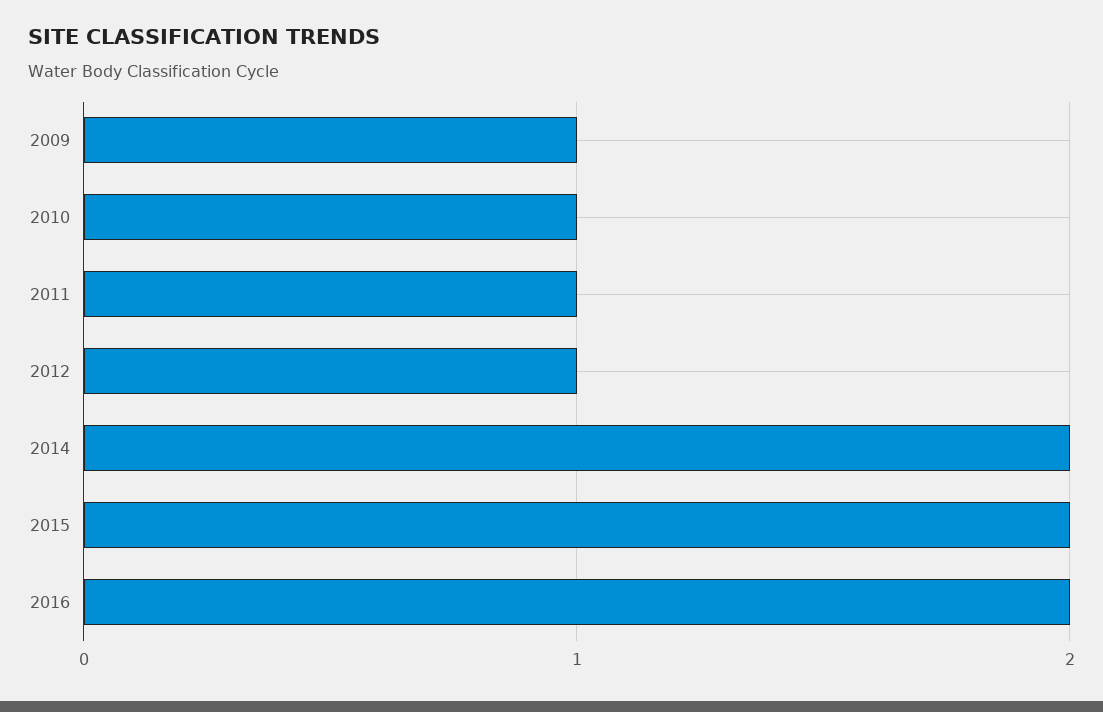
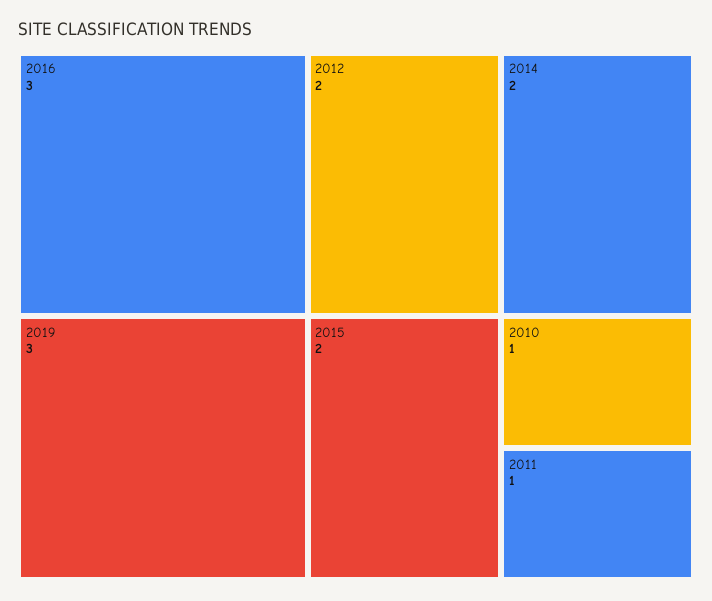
2009: 1 -> none
2012: 1 -> 2
2016: 2 -> 3
2019: none -> 3

